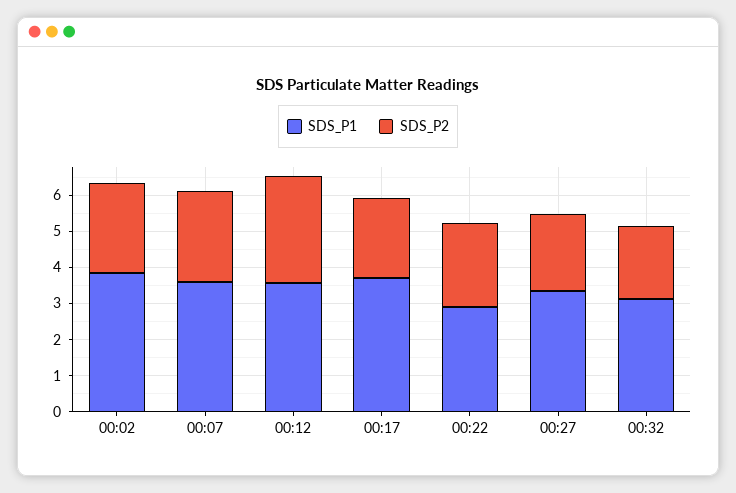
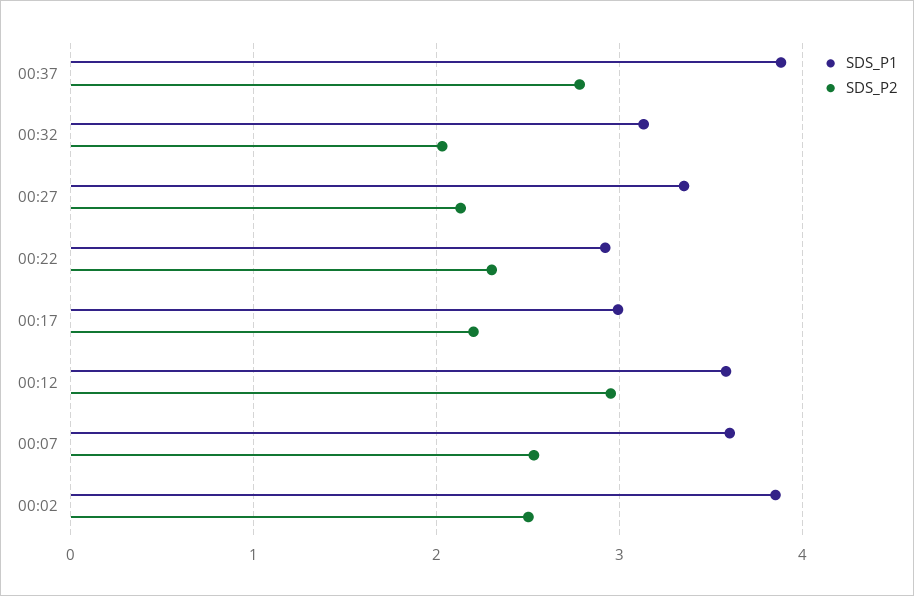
SDS_P1, 00:17: 3.75 -> 3
SDS_P1, 00:37: none -> 3.9
SDS_P2, 00:37: none -> 2.8

